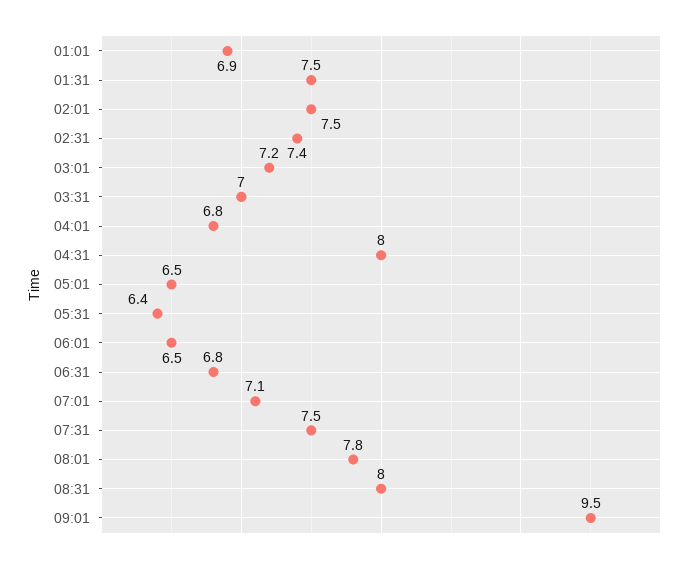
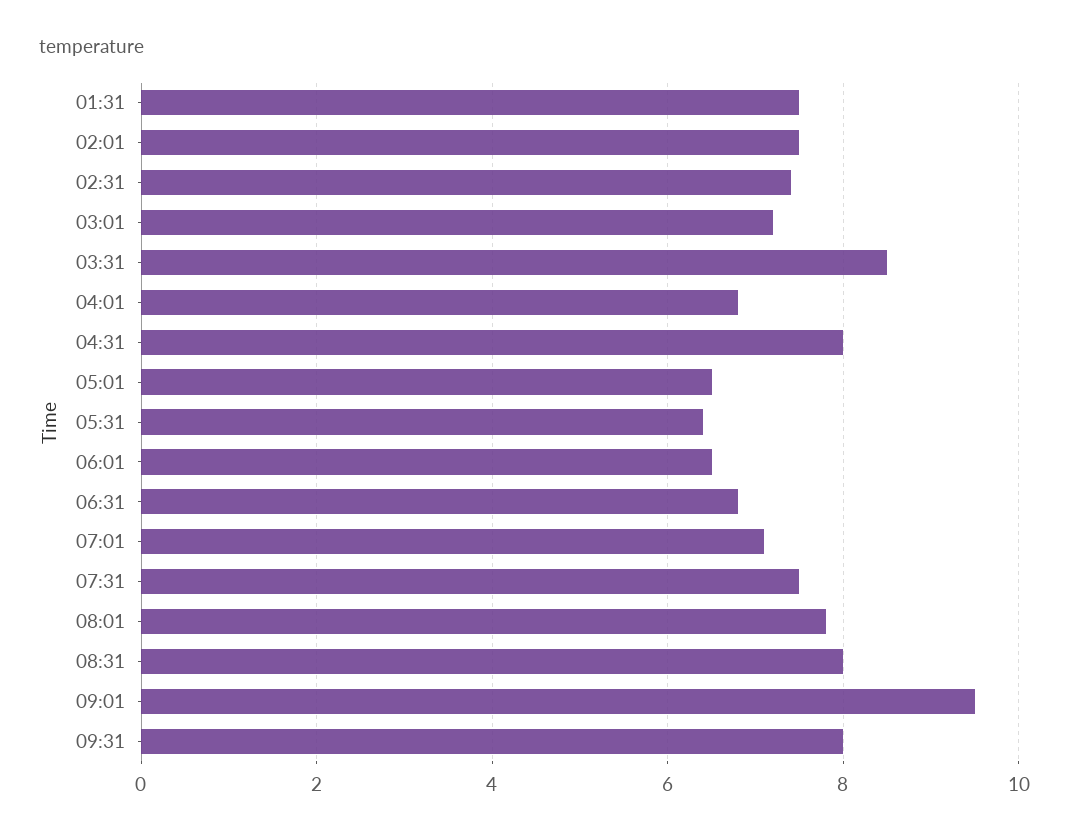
01:01: 6.9 -> none
03:31: 7 -> 8.5
09:31: none -> 8

